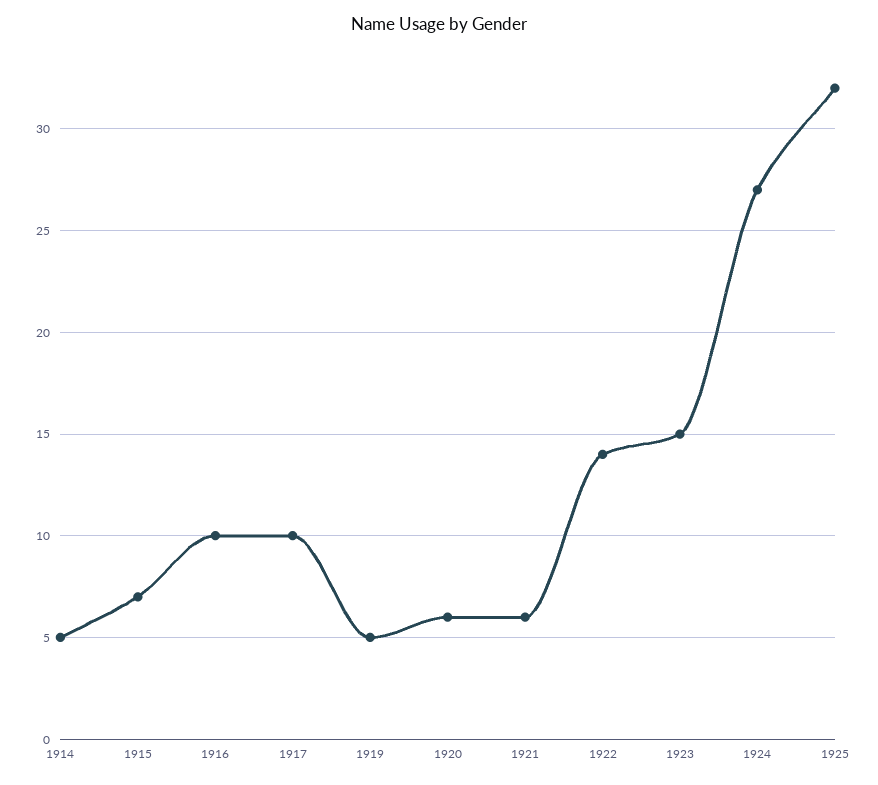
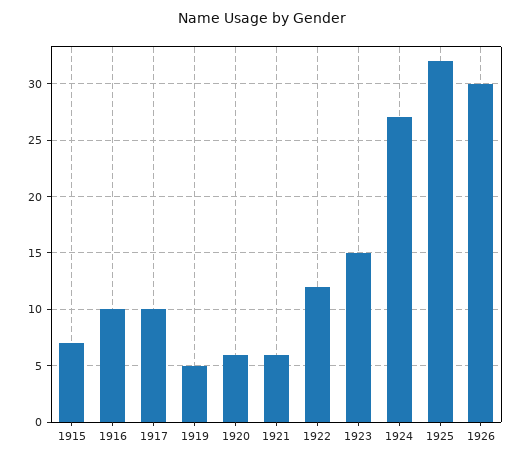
1914: 5 -> none
1922: 14 -> 12
1926: none -> 30

